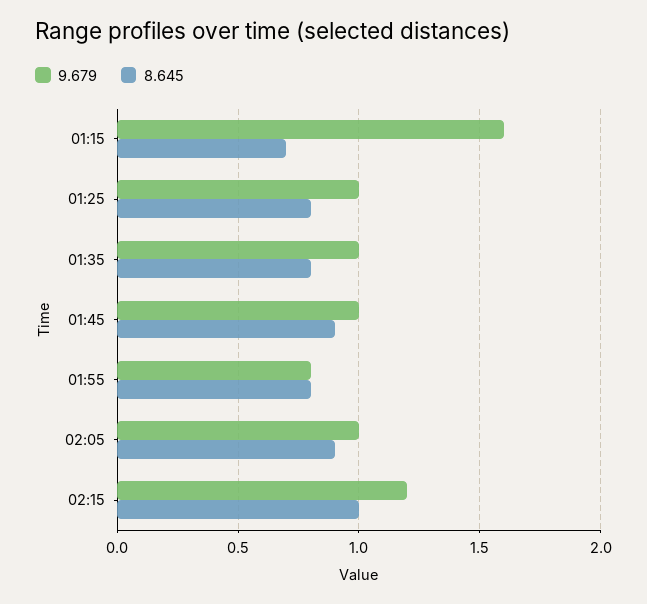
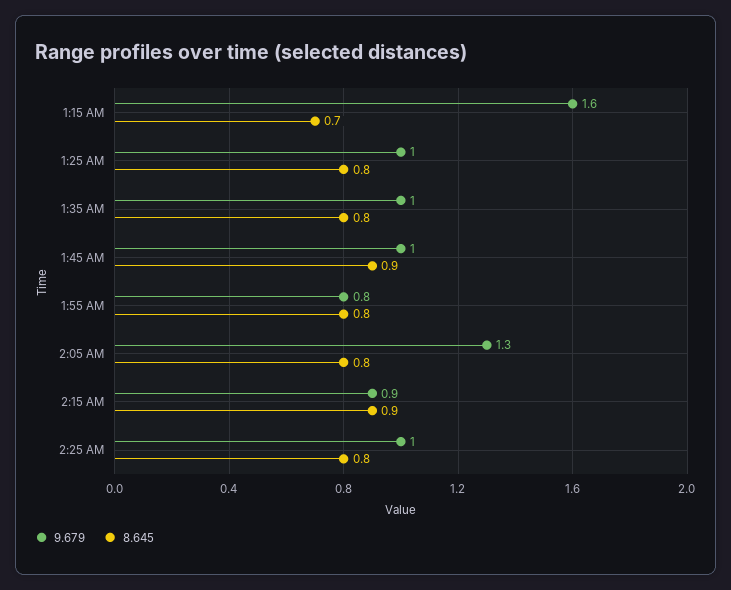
9.679, 02:05: 1 -> 1.3
8.645, 02:05: 0.9 -> 0.8
9.679, 02:15: 1.2 -> 0.9
8.645, 02:15: 1 -> 0.9
9.679, 2:25 AM: none -> 1
8.645, 2:25 AM: none -> 0.8

